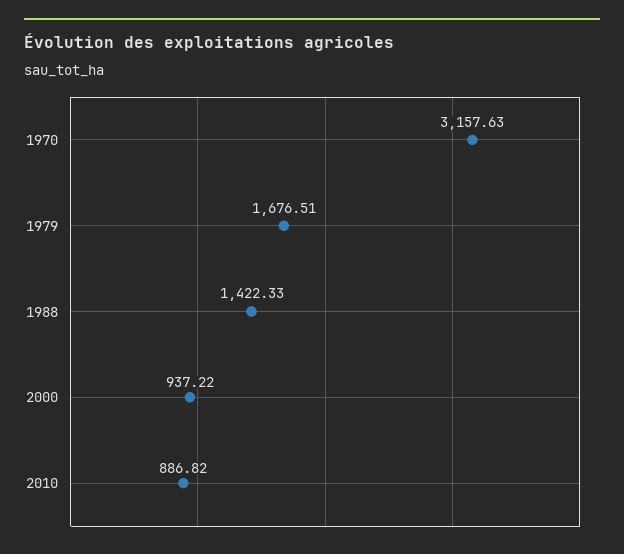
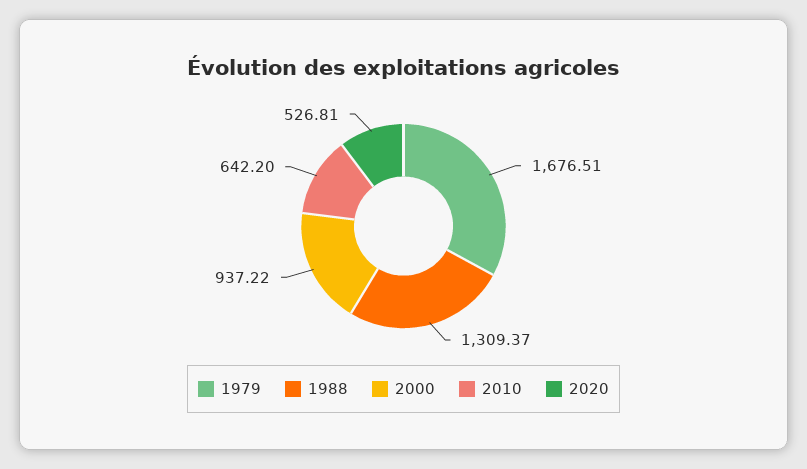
1970: 3157.63 -> none
1988: 1422.33 -> 1309.37
2010: 886.82 -> 642.2
2020: none -> 526.81

